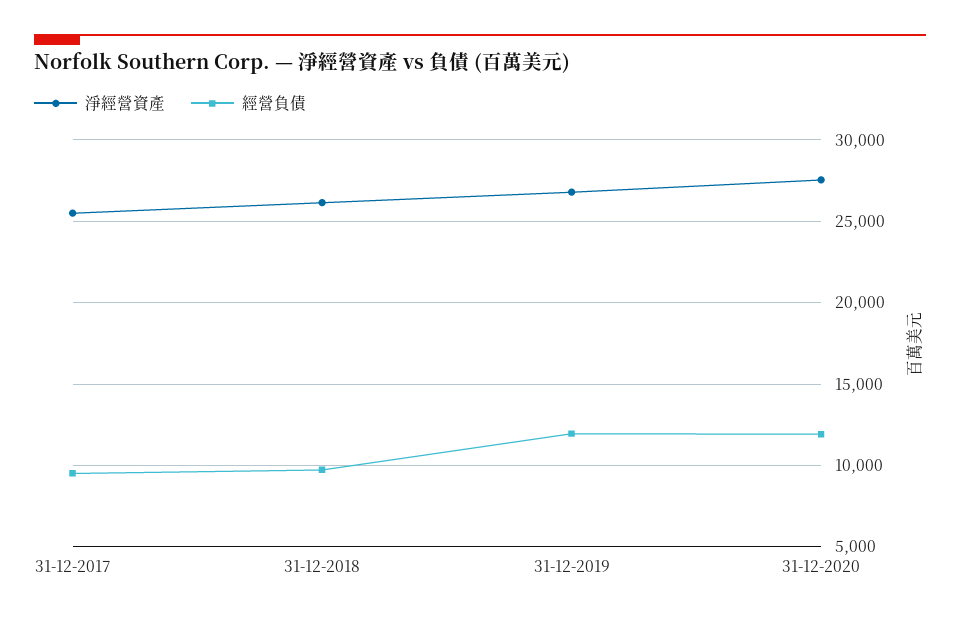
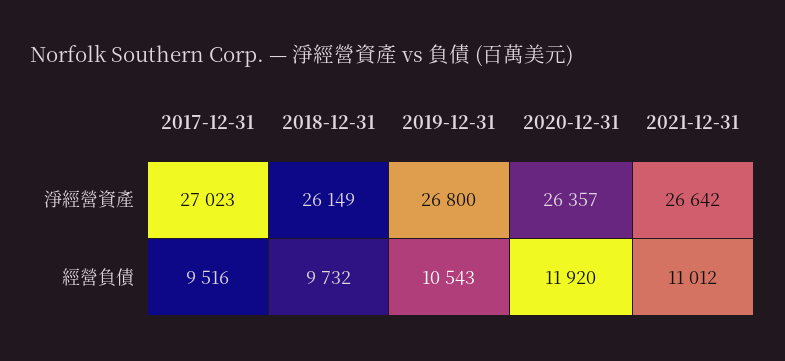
淨經營資產, 31-12-2017: 25500 -> 27023
經營負債, 31-12-2019: 12000 -> 10543
淨經營資產, 31-12-2020: 27500 -> 26357
淨經營資產, 2021-12-31: none -> 26642
經營負債, 2021-12-31: none -> 11012

